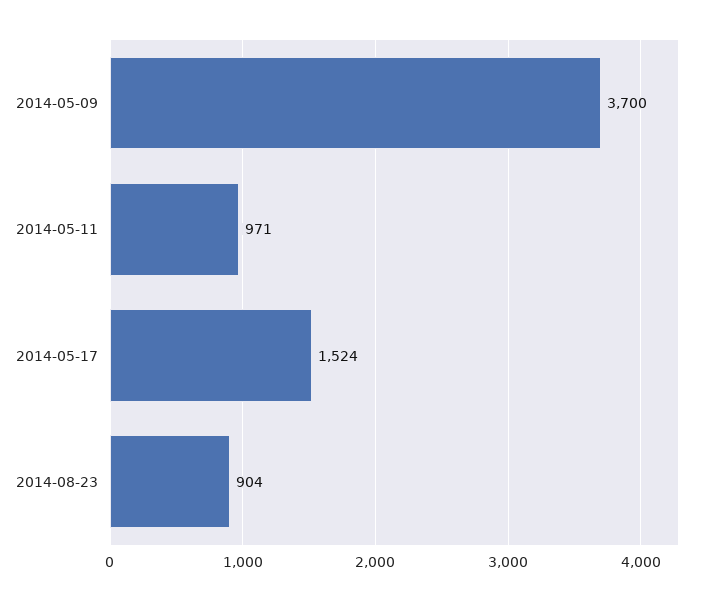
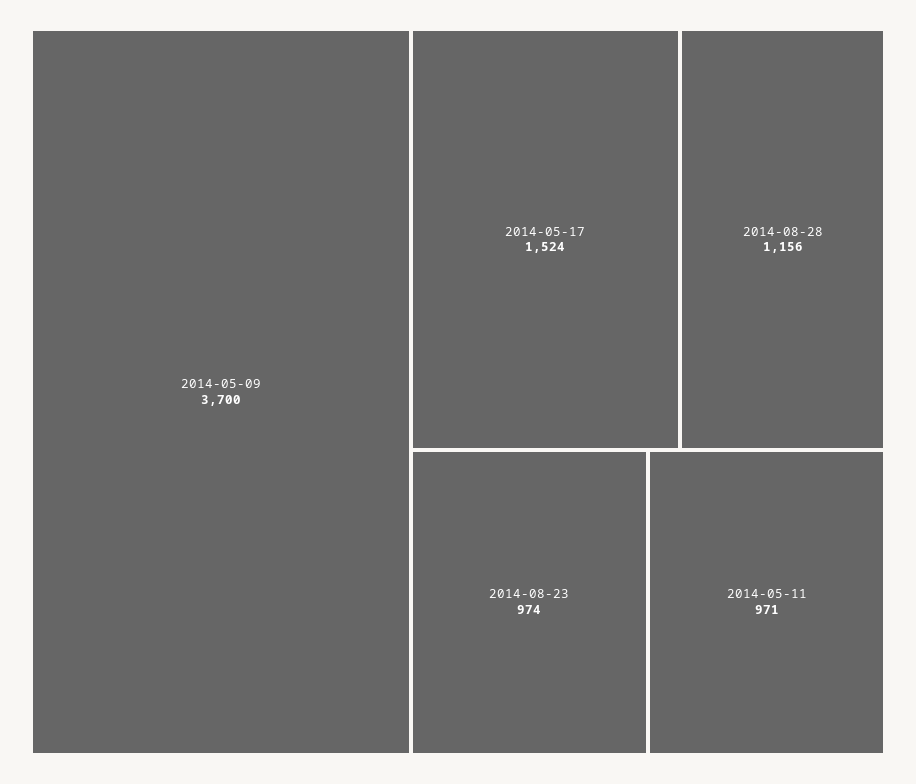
2014-08-23: 904 -> 974
2014-08-28: none -> 1156

